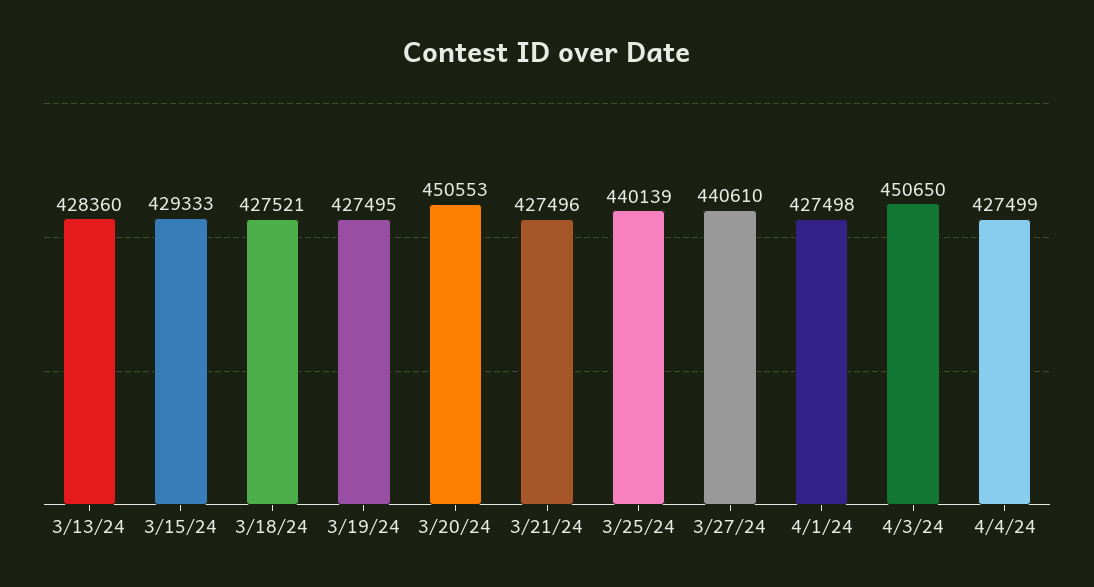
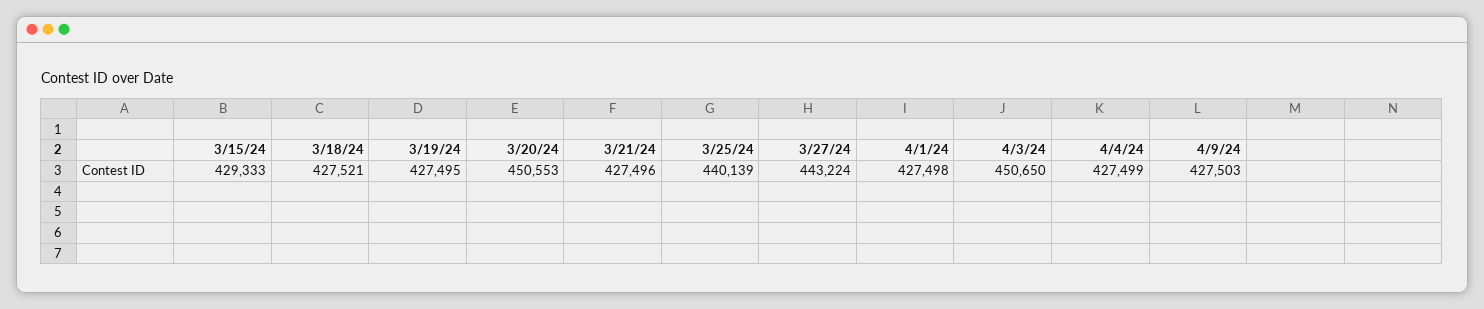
3/13/24: 428360 -> none
3/27/24: 440610 -> 443224
4/9/24: none -> 427503

